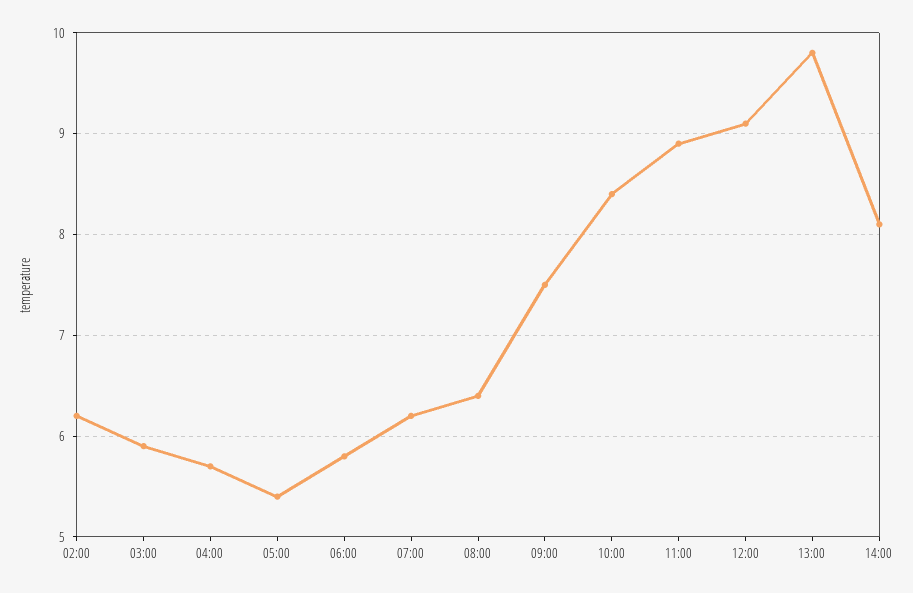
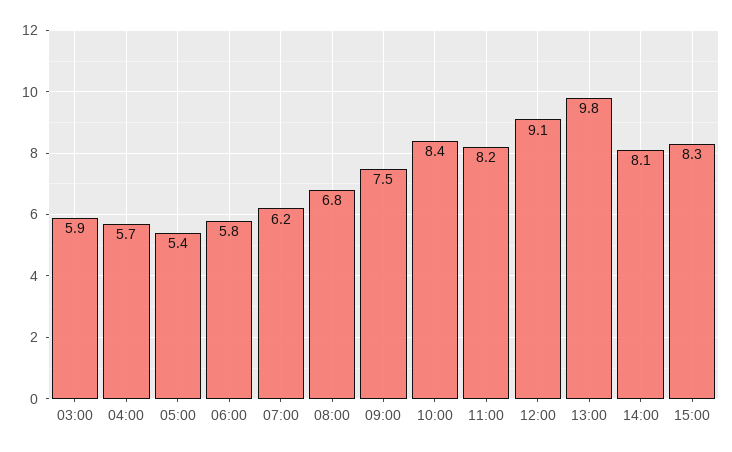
02:00: 6.2 -> none
08:00: 6.4 -> 6.8
11:00: 8.9 -> 8.2
15:00: none -> 8.3

